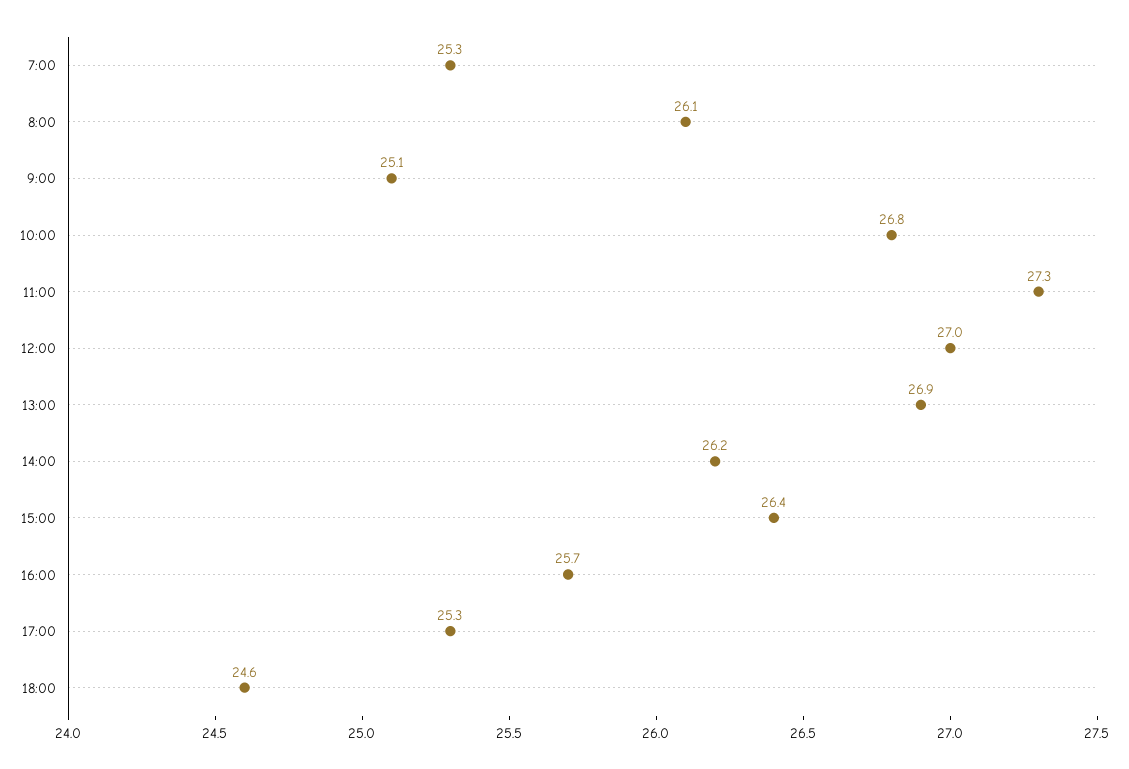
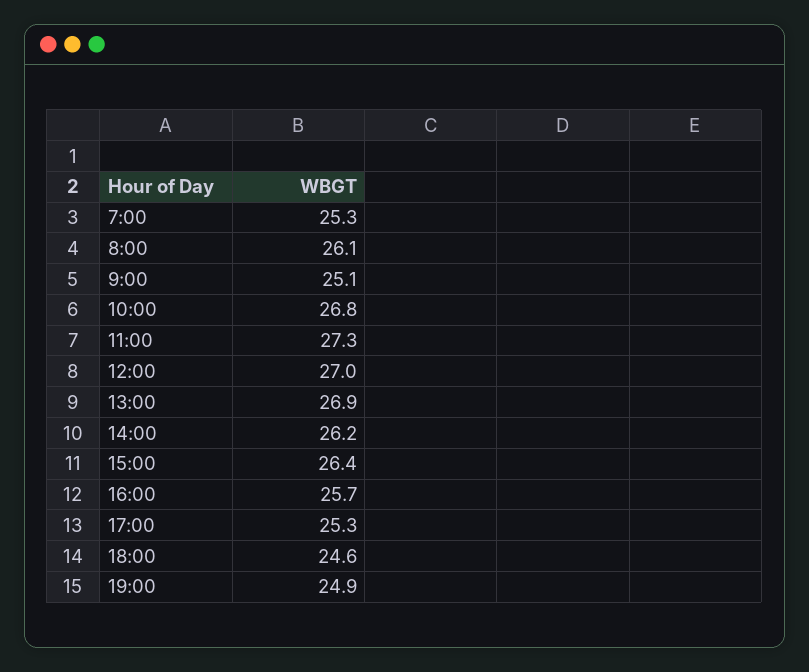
19:00: none -> 24.9

